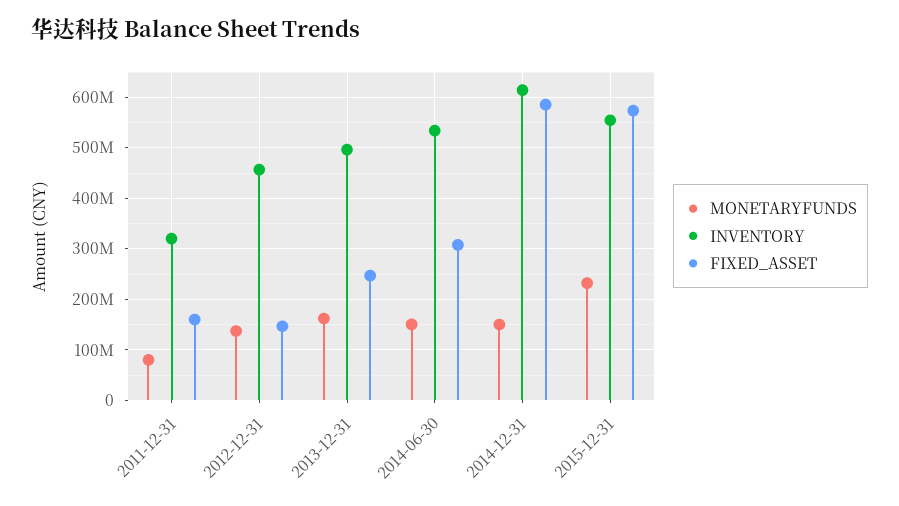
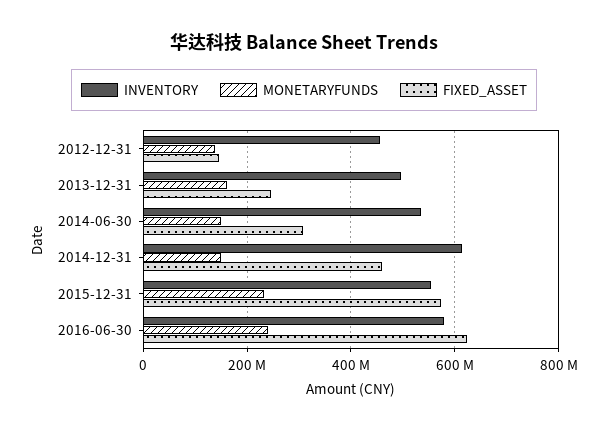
MONETARYFUNDS, 2011-12-31: 80000000 -> none
INVENTORY, 2011-12-31: 320000000 -> none
FIXED_ASSET, 2011-12-31: 160000000 -> none
FIXED_ASSET, 2014-12-31: 580000000 -> 460000000
INVENTORY, 2016-06-30: none -> 580000000
MONETARYFUNDS, 2016-06-30: none -> 240000000
FIXED_ASSET, 2016-06-30: none -> 620000000

